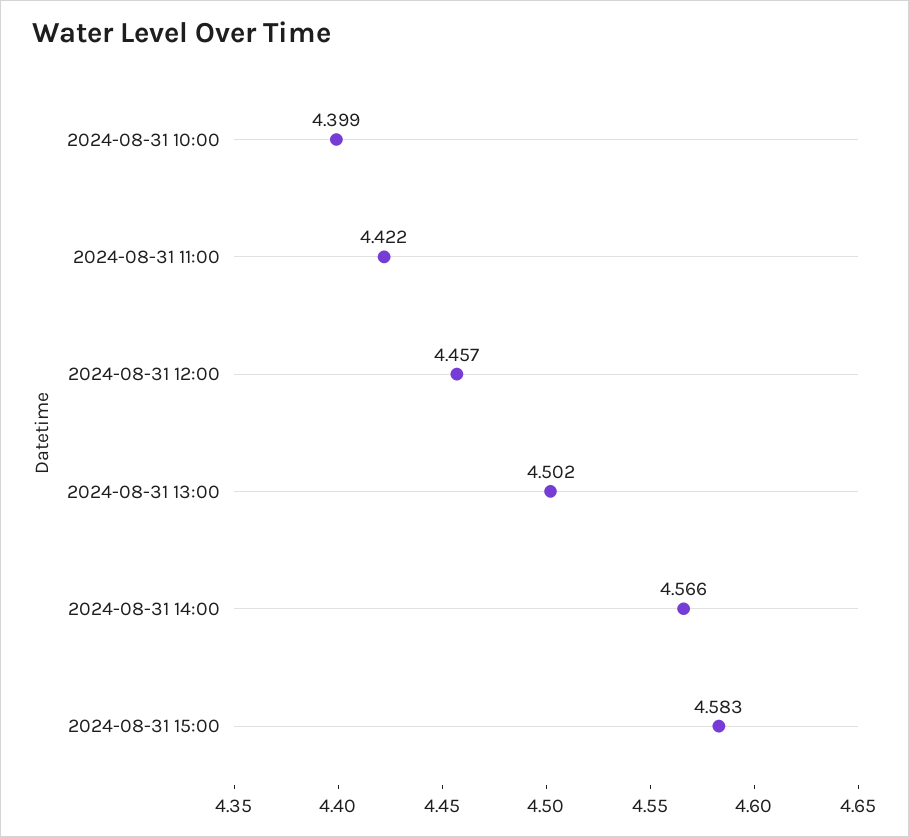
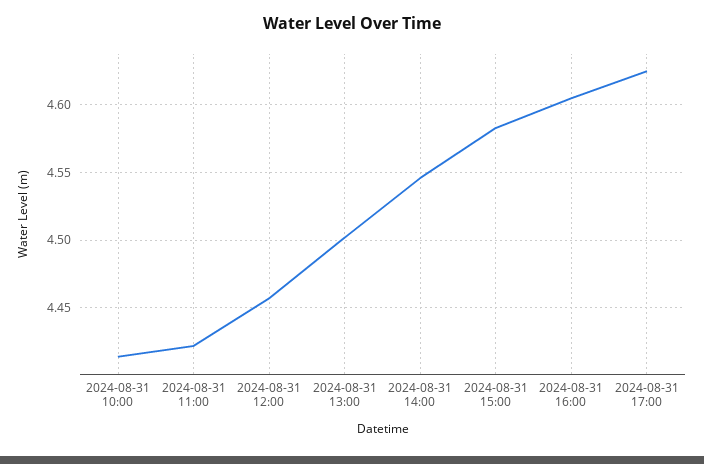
2024-08-31 10:00: 4.399 -> 4.415
2024-08-31 14:00: 4.566 -> 4.545
2024-08-31 16:00: none -> 4.605
2024-08-31 17:00: none -> 4.625

